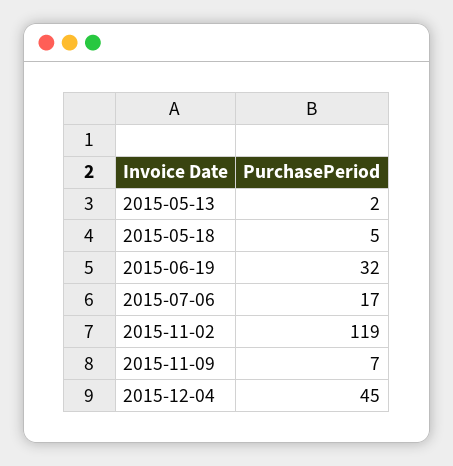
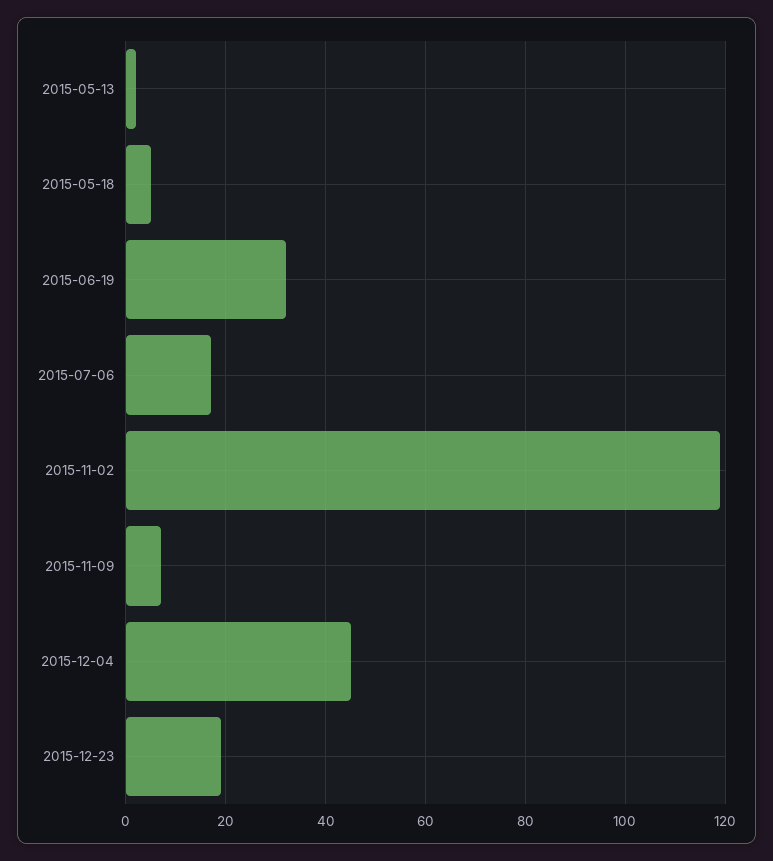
2015-12-23: none -> 20

